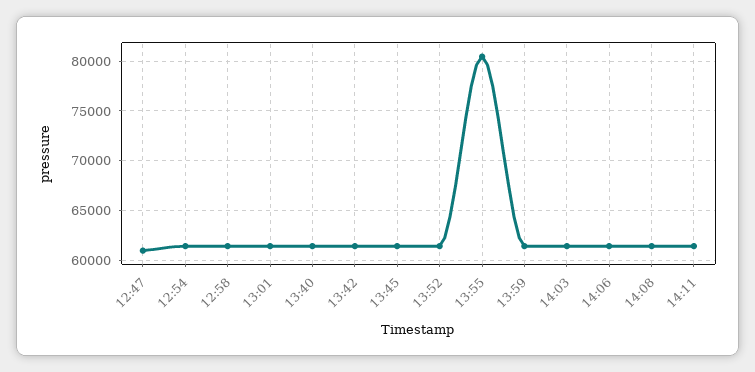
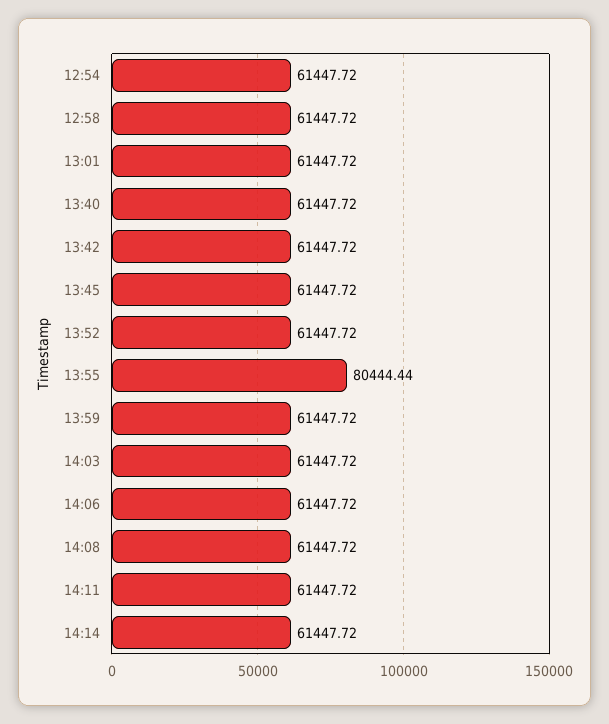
12:47: 61000 -> none
14:14: none -> 61447.72

